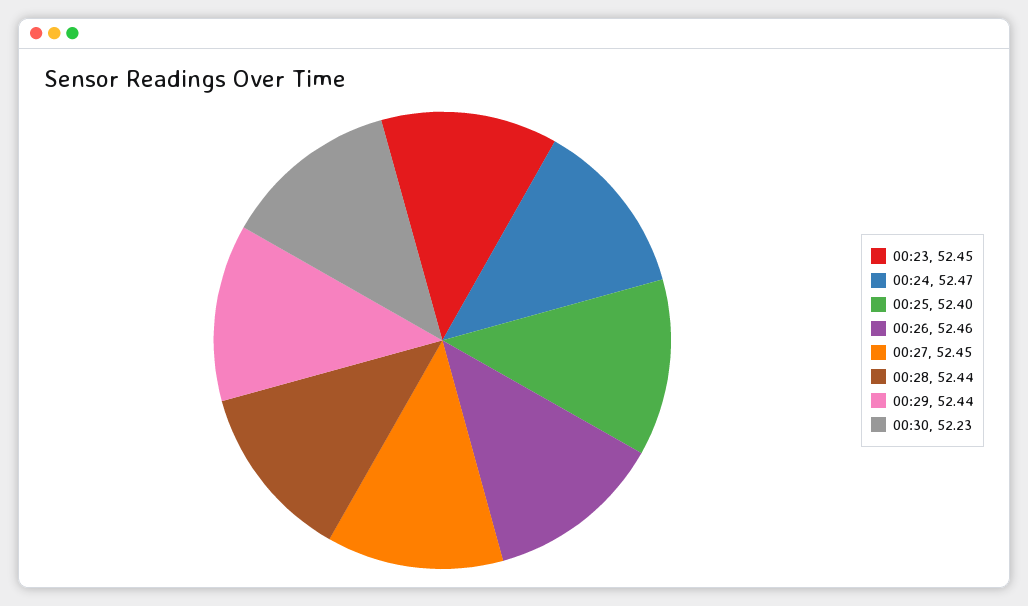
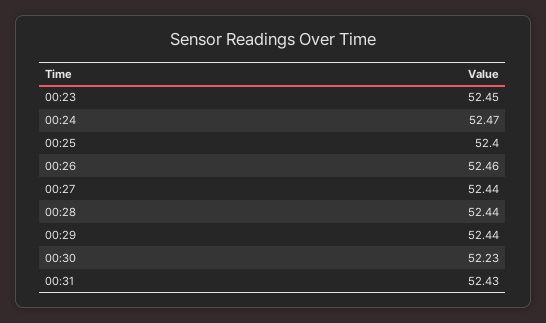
00:27: 52.45 -> 52.44
00:31: none -> 52.43

